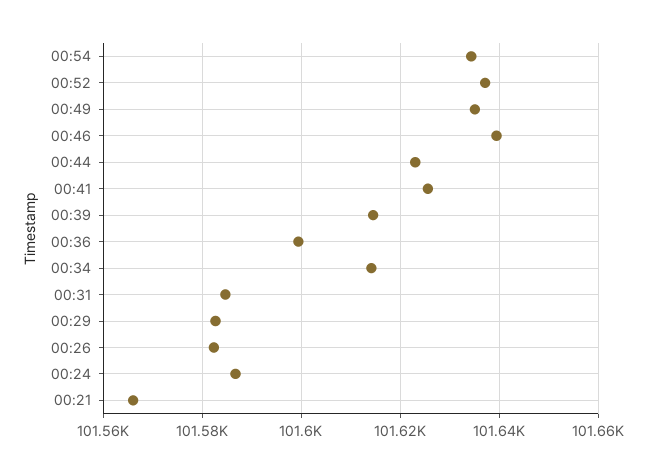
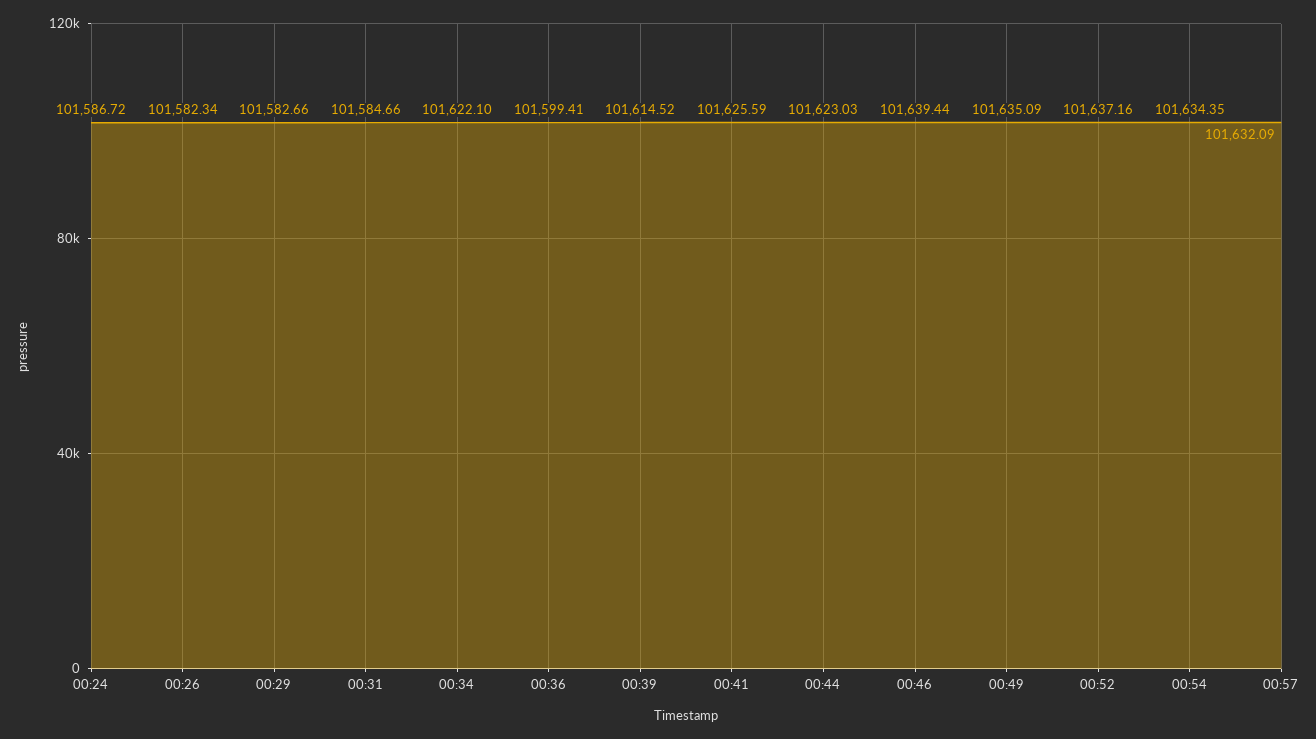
00:34: 101614 -> 101622.1
00:21: 101566 -> none
00:57: none -> 101632.09

